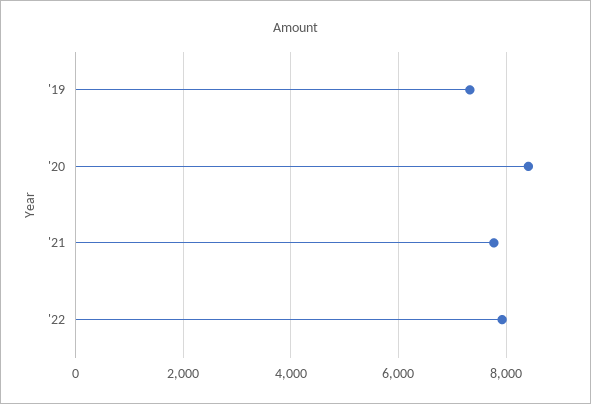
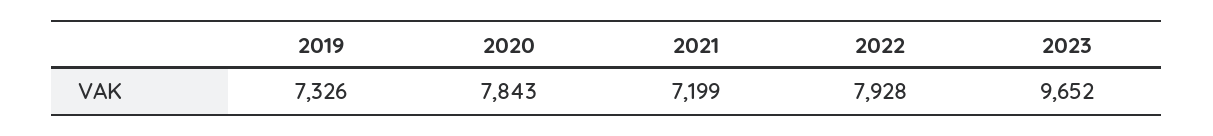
'20: 8400 -> 7843
'21: 7800 -> 7199
2023: none -> 9652

